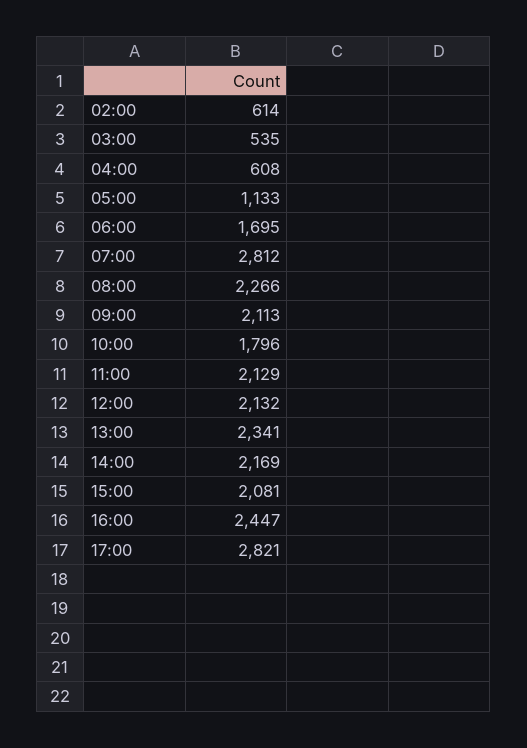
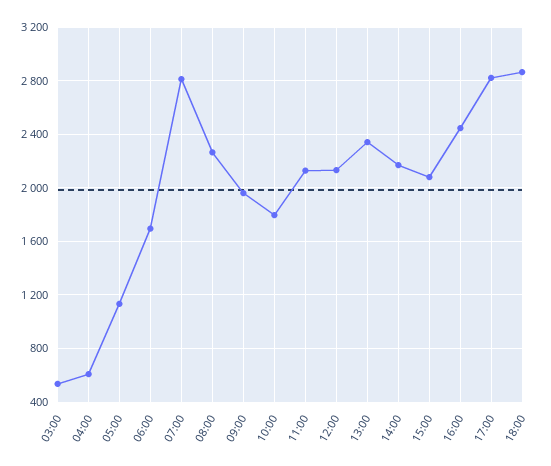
02:00: 614 -> none
09:00: 2113 -> 1950
18:00: none -> 2850

